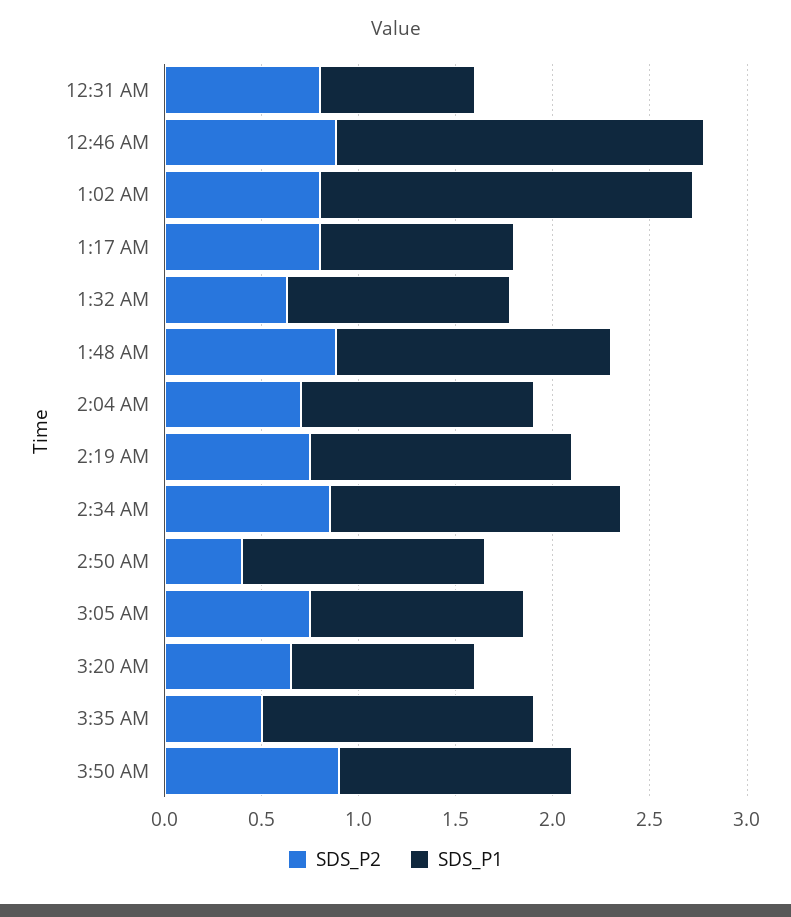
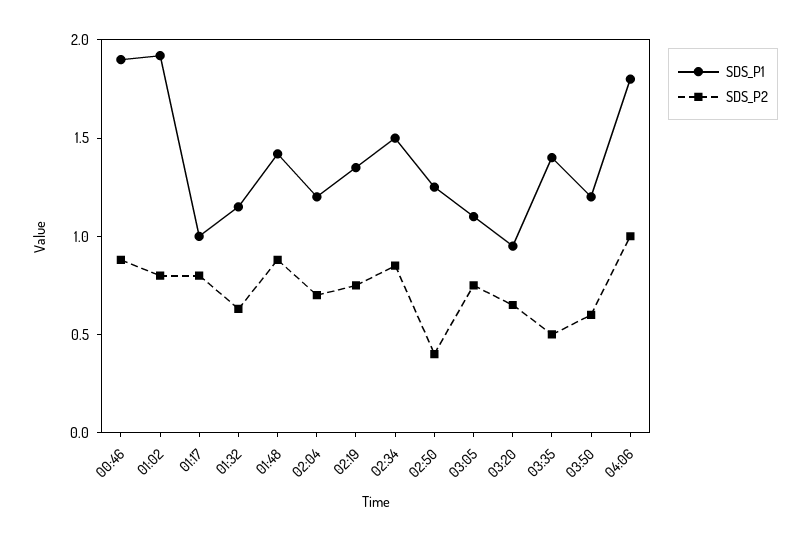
SDS_P2, 12:31 AM: 0.8 -> none
SDS_P1, 12:31 AM: 0.8 -> none
SDS_P2, 3:50 AM: 0.9 -> 0.6
SDS_P1, 04:06: none -> 1.8
SDS_P2, 04:06: none -> 1

